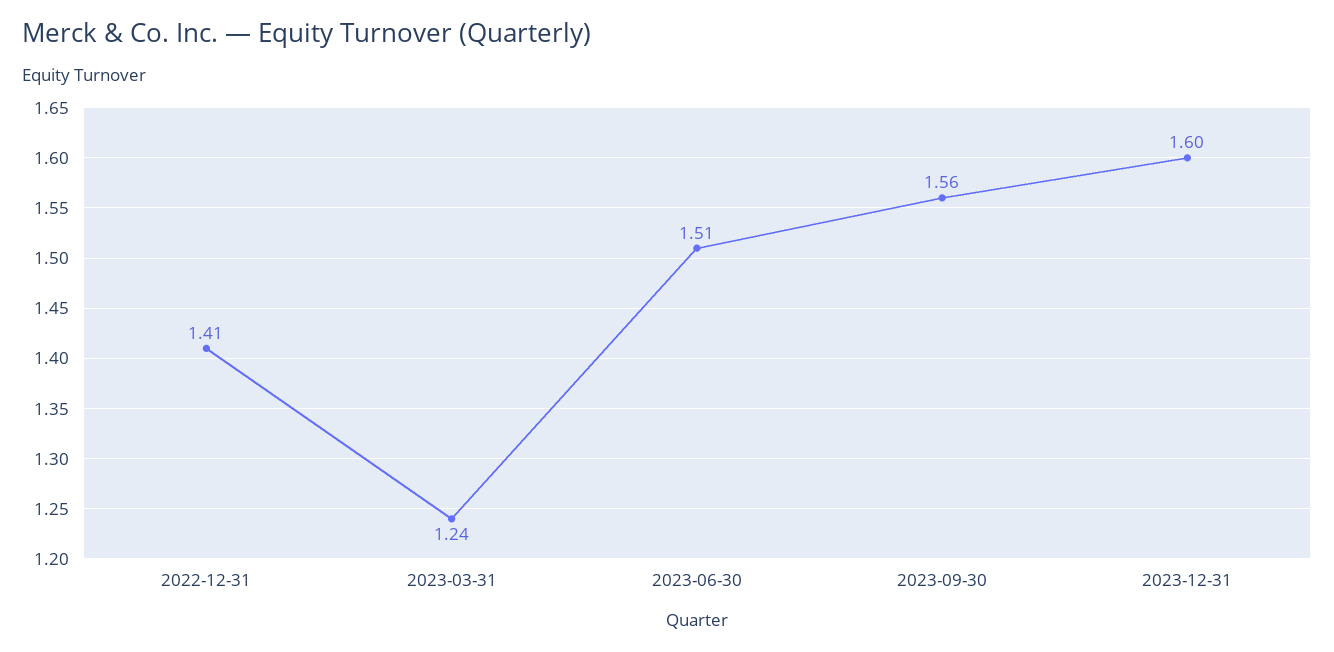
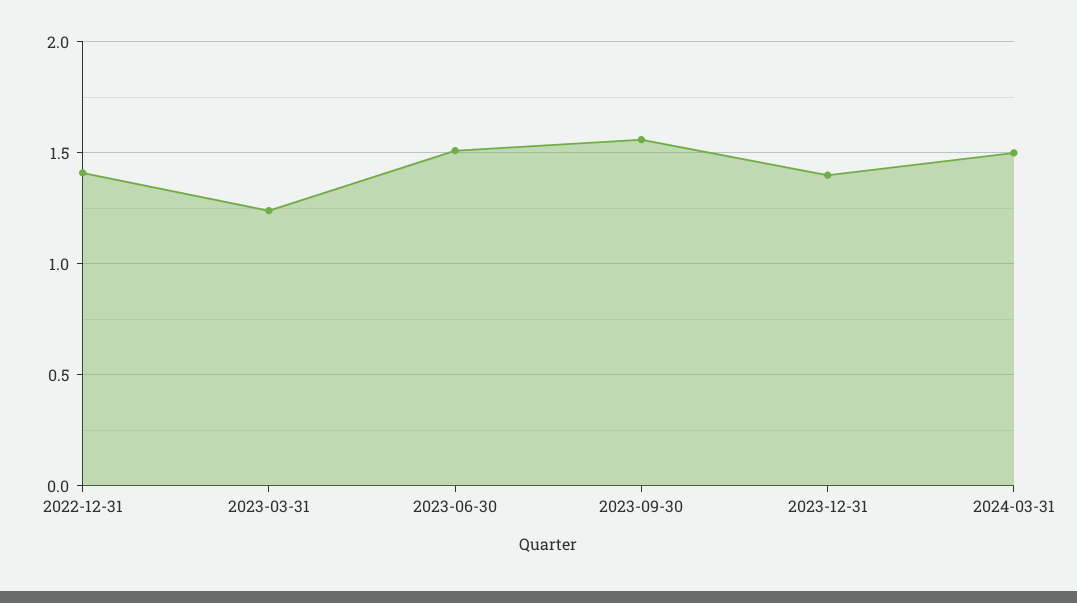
2023-12-31: 1.6 -> 1.4
2024-03-31: none -> 1.5

